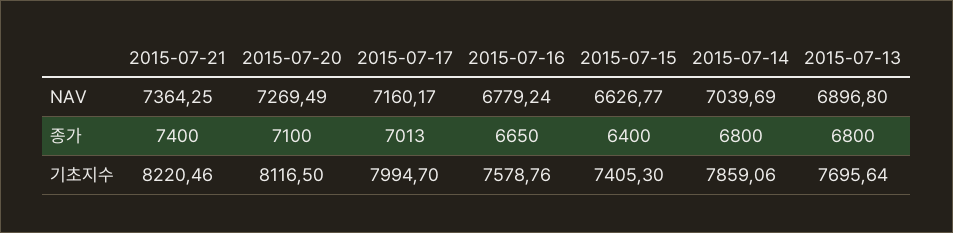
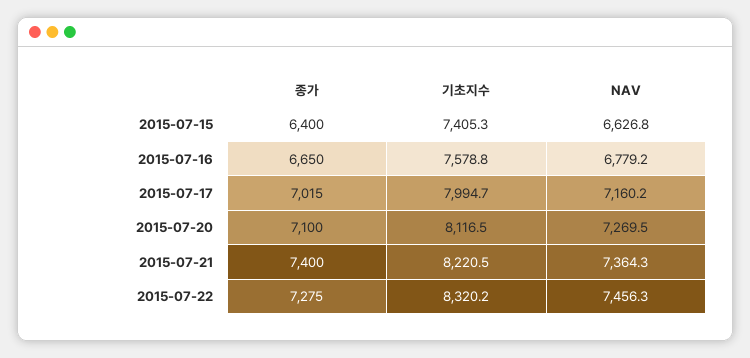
2015-07-14, NAV: 7039.69 -> none
2015-07-13, NAV: 6896.8 -> none
2015-07-17, 종가: 7013 -> 7015
2015-07-14, 종가: 6800 -> none
2015-07-13, 종가: 6800 -> none
2015-07-14, 기초지수: 7859.06 -> none
2015-07-13, 기초지수: 7695.64 -> none
2015-07-22, 종가: none -> 7275
2015-07-22, 기초지수: none -> 8320.2
2015-07-22, NAV: none -> 7456.3

